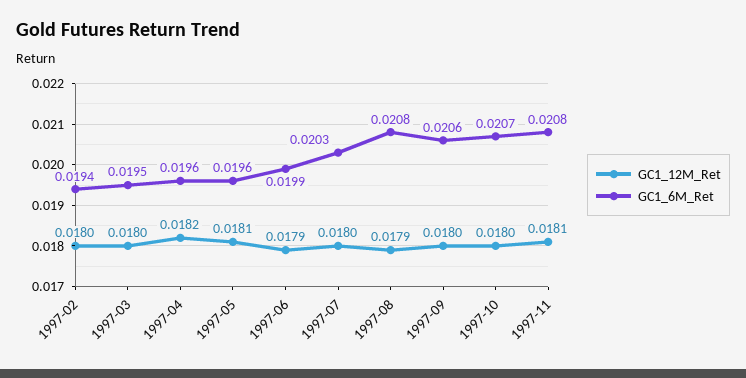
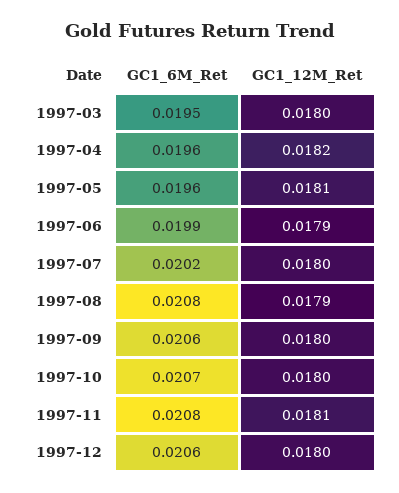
GC1_12M_Ret, 1997-02: 0.018 -> none
GC1_6M_Ret, 1997-02: 0.0194 -> none
GC1_6M_Ret, 1997-07: 0.0203 -> 0.0202
GC1_6M_Ret, 1997-12: none -> 0.0206
GC1_12M_Ret, 1997-12: none -> 0.018

